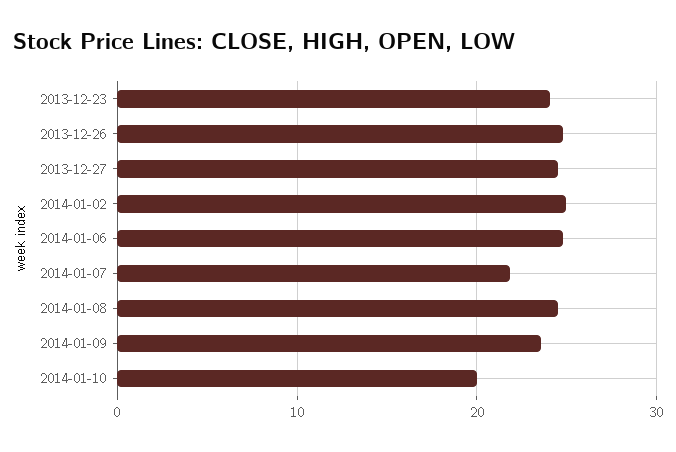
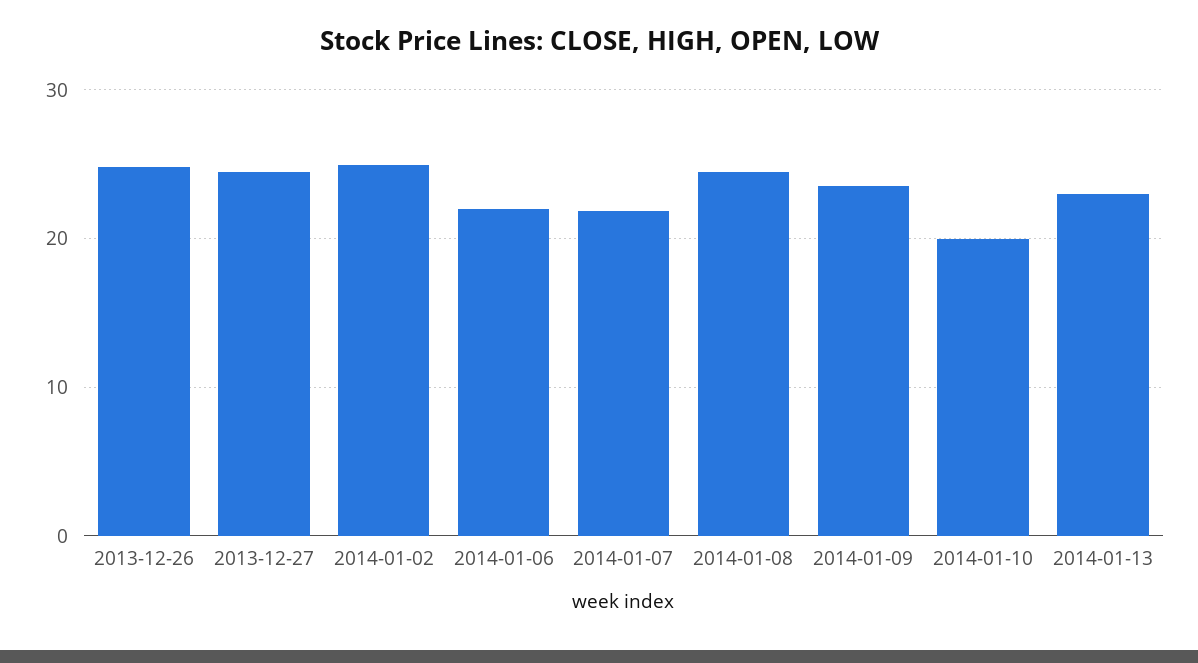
2013-12-23: 24 -> none
2014-01-06: 25 -> 22
2014-01-13: none -> 23

